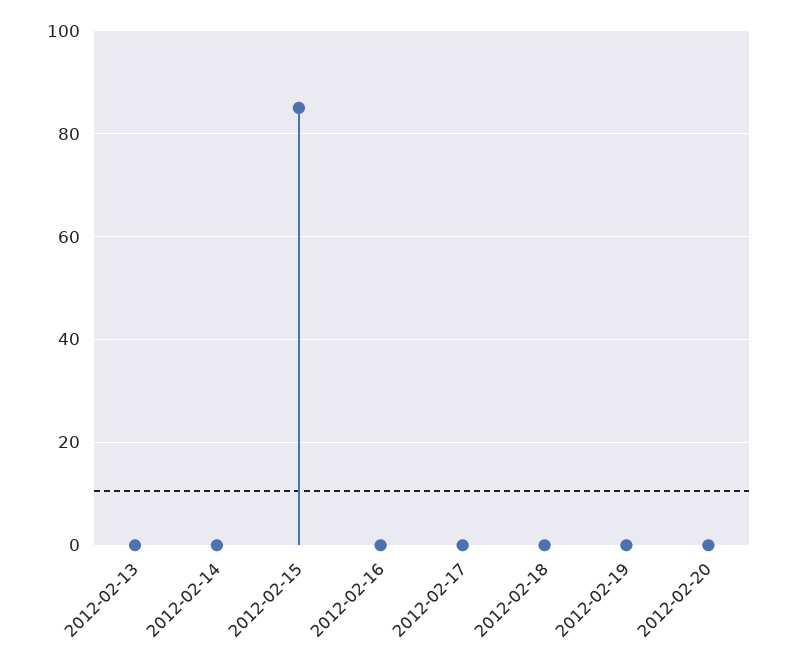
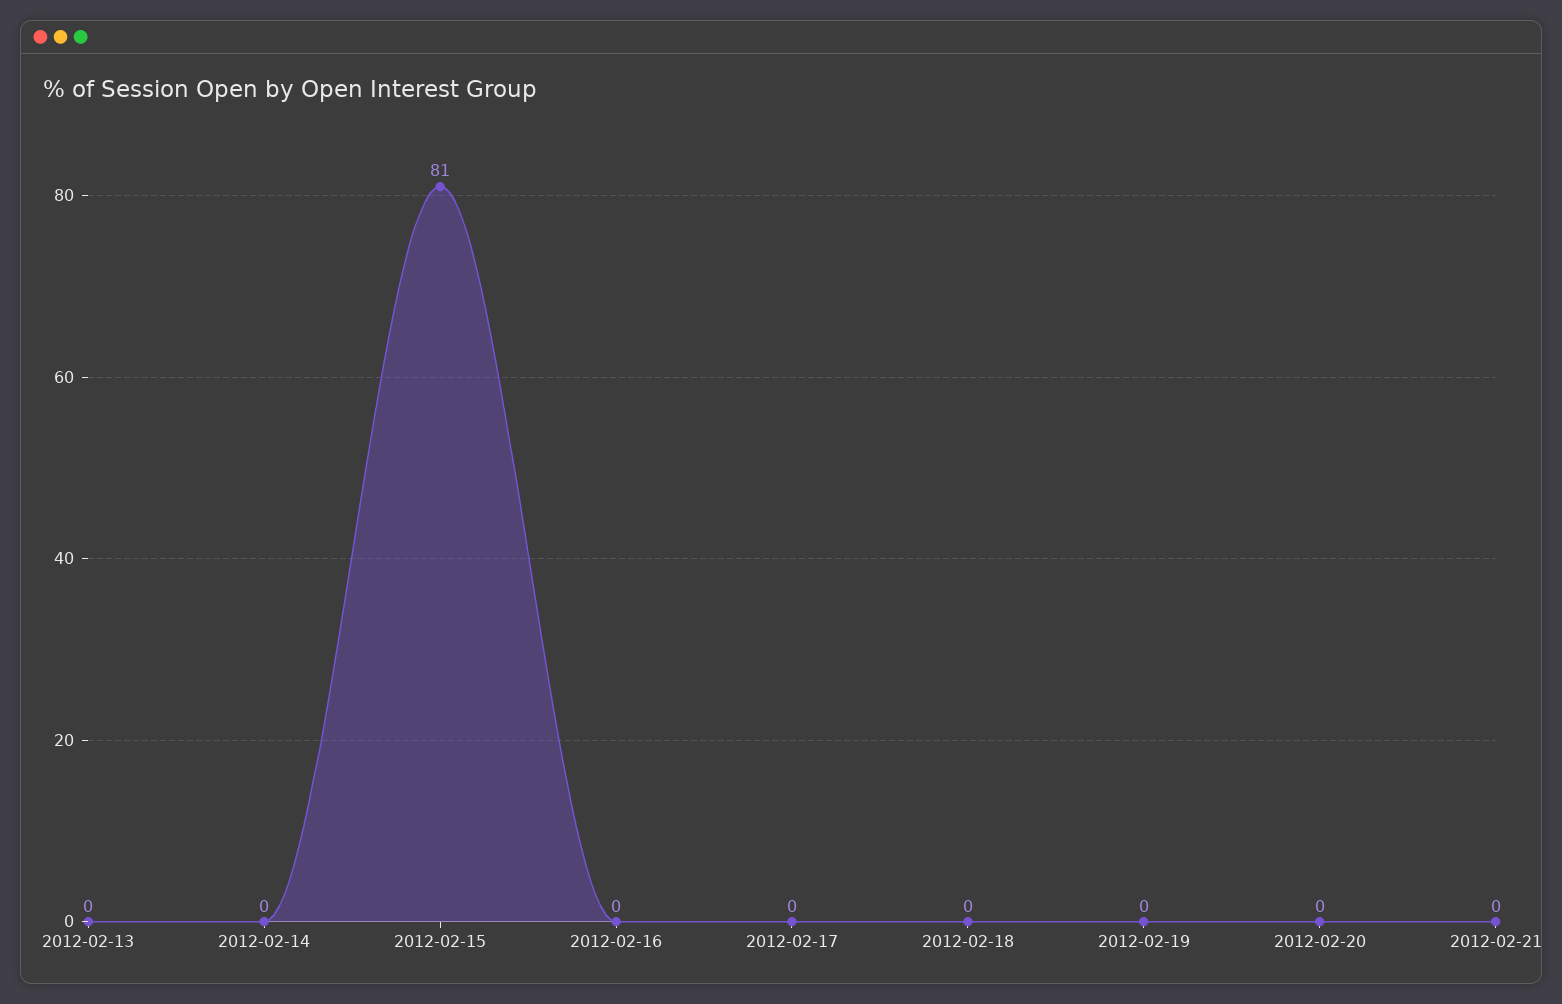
2012-02-15: 85 -> 81
2012-02-21: none -> 0

